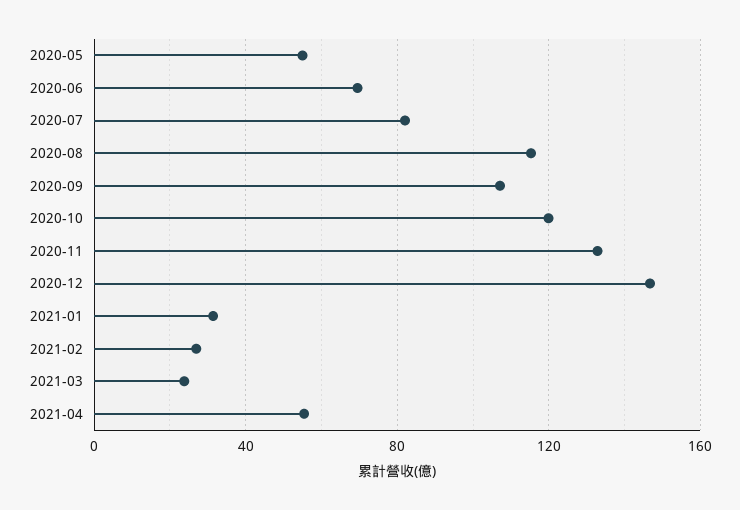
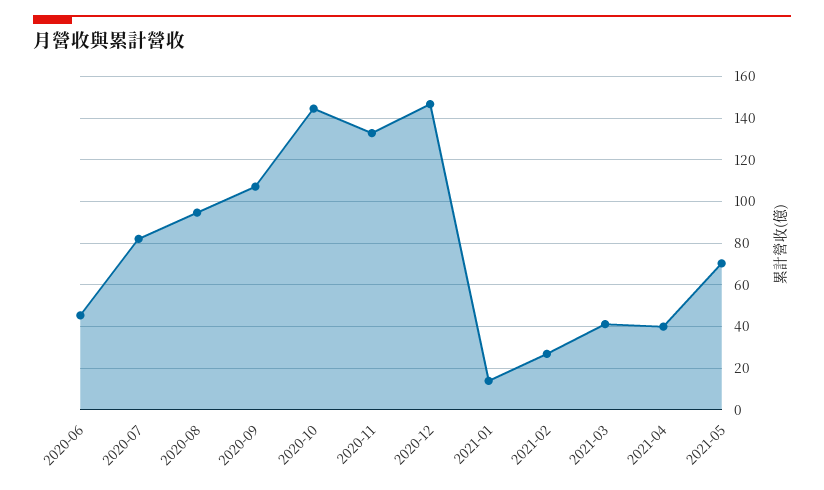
2020-05: 55 -> none
2020-06: 70 -> 45
2020-08: 115 -> 95
2020-10: 120 -> 145
2021-01: 30 -> 15
2021-03: 25 -> 40
2021-04: 55 -> 40
2021-05: none -> 70

